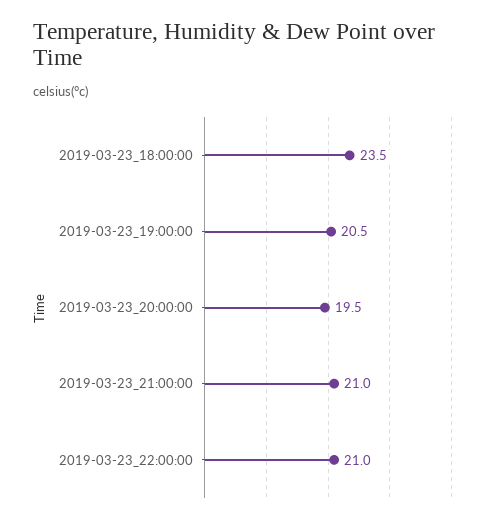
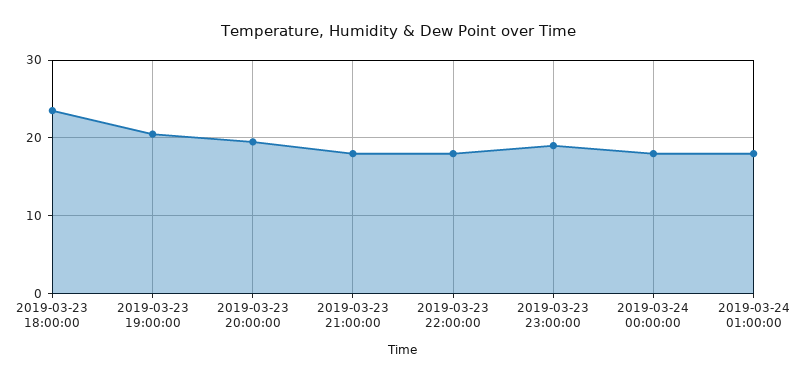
2019-03-23_21:00:00: 21 -> 18
2019-03-23_22:00:00: 21 -> 18
2019-03-23 23:00:00: none -> 19
2019-03-24 00:00:00: none -> 18
2019-03-24 01:00:00: none -> 18

